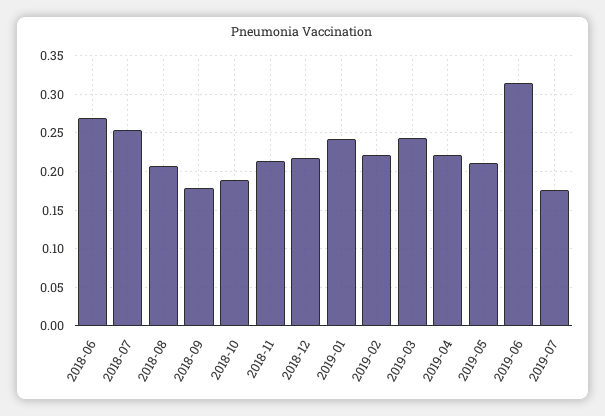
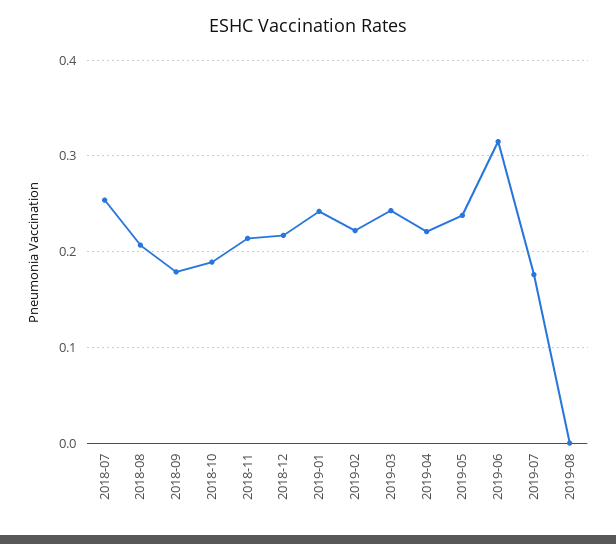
2018-06: 0.27 -> none
2019-05: 0.21 -> 0.24
2019-08: none -> 0

